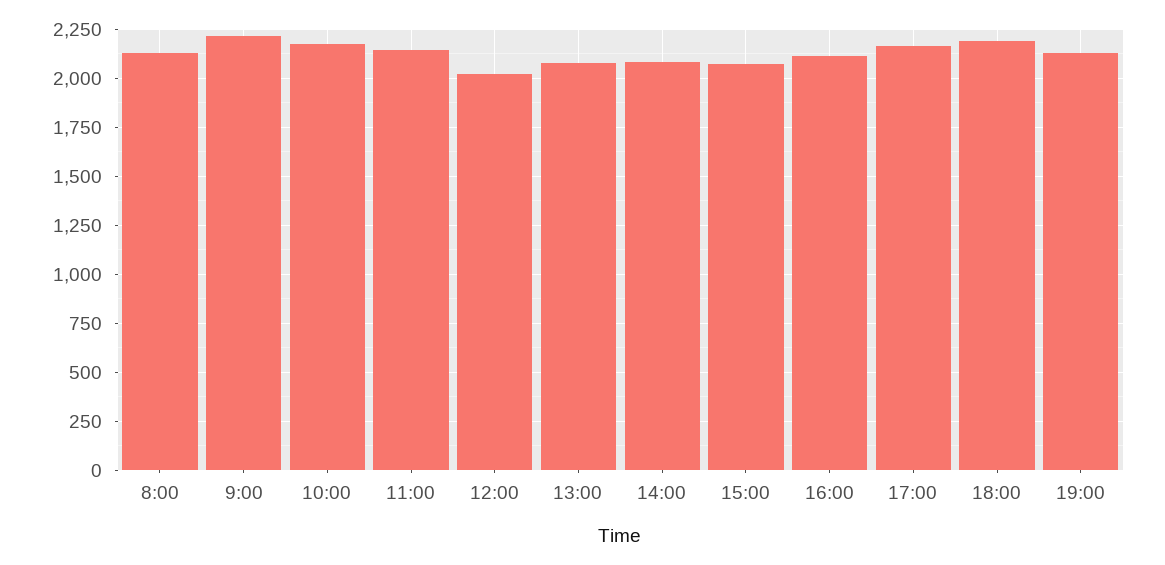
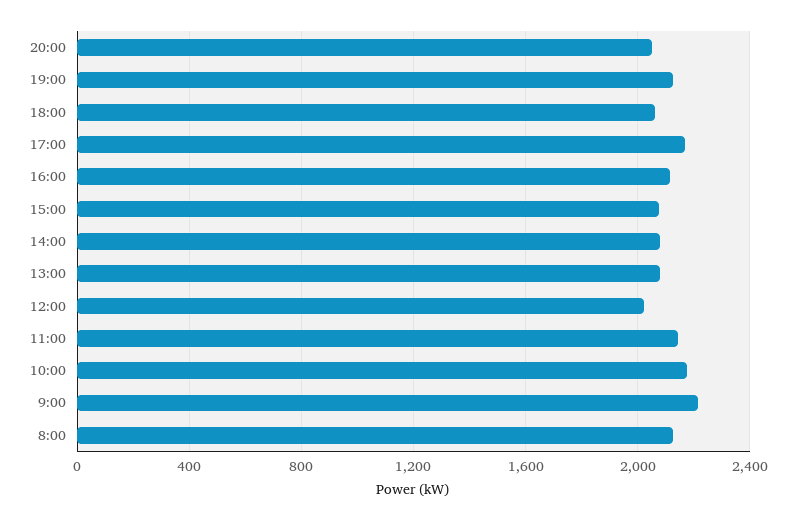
18:00: 2200 -> 2050
20:00: none -> 2050

